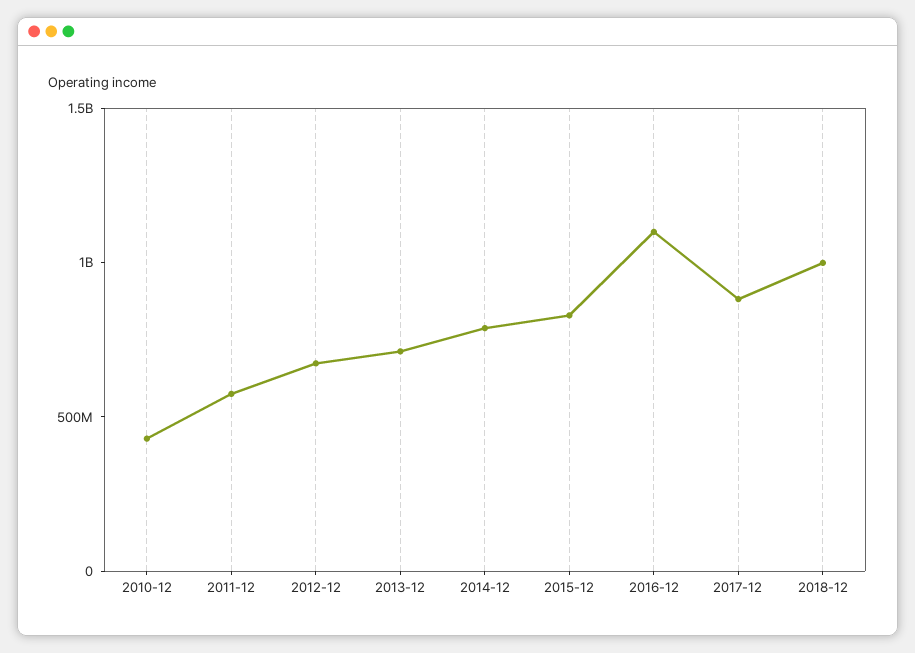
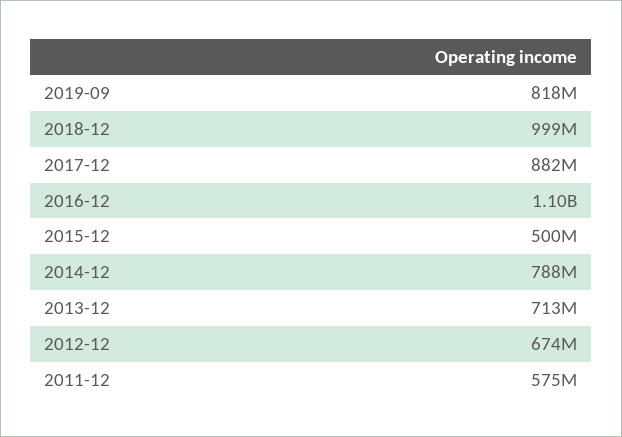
2010-12: 400000000 -> none
2015-12: 800000000 -> 500000000
2019-09: none -> 818000000

